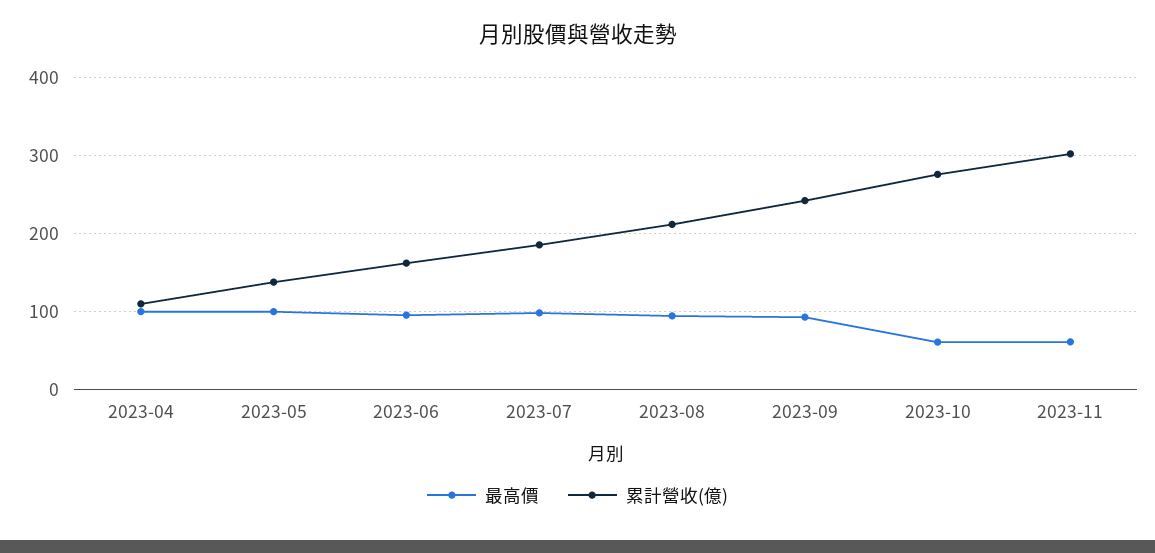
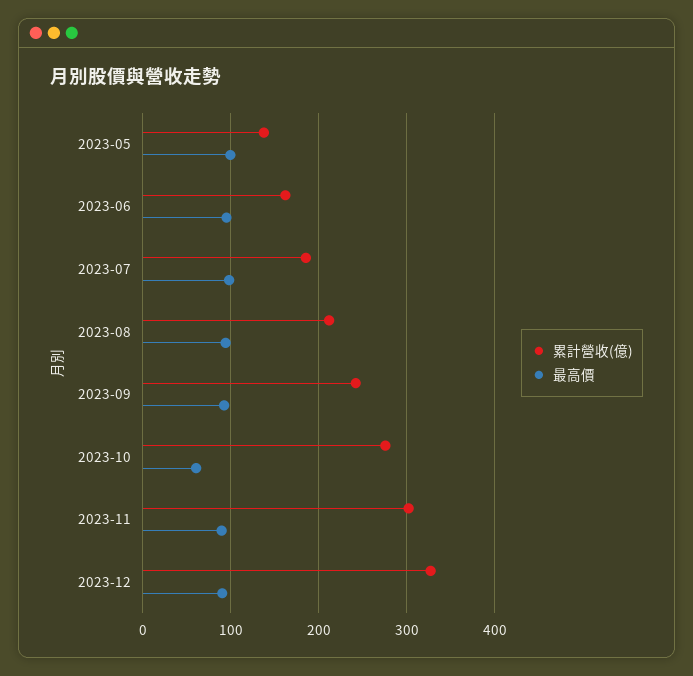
最高價, 2023-04: 100 -> none
累計營收(億), 2023-04: 110 -> none
最高價, 2023-11: 60 -> 90
累計營收(億), 2023-12: none -> 330
最高價, 2023-12: none -> 90

